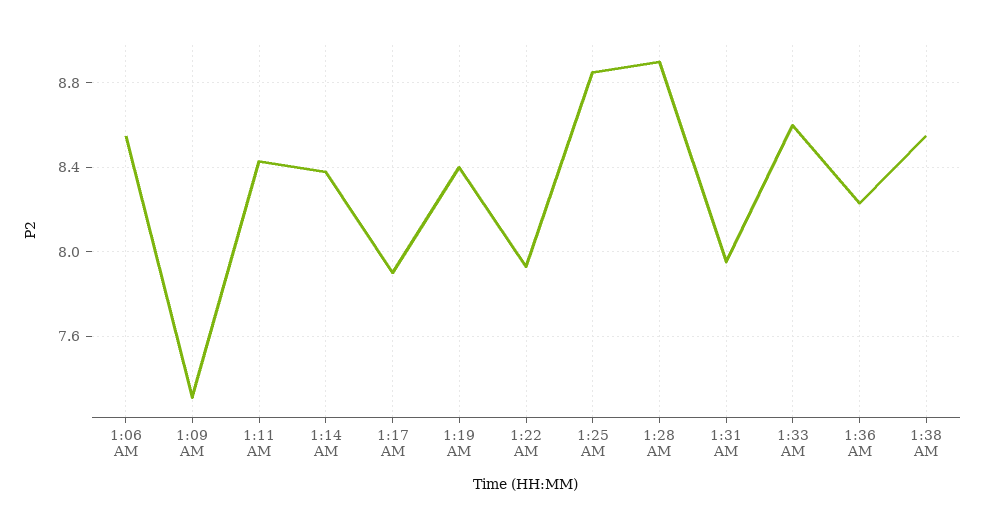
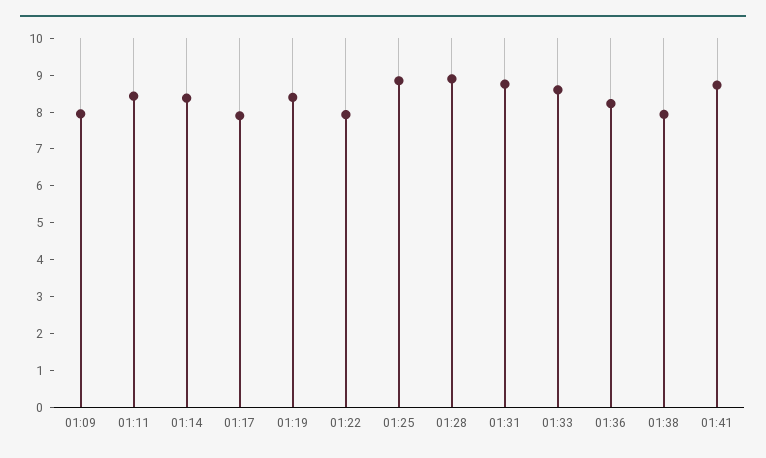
1:06 AM: 8.55 -> none
1:09 AM: 7.3 -> 8
1:31 AM: 7.95 -> 8.75
1:38 AM: 8.55 -> 8
01:41: none -> 8.75

